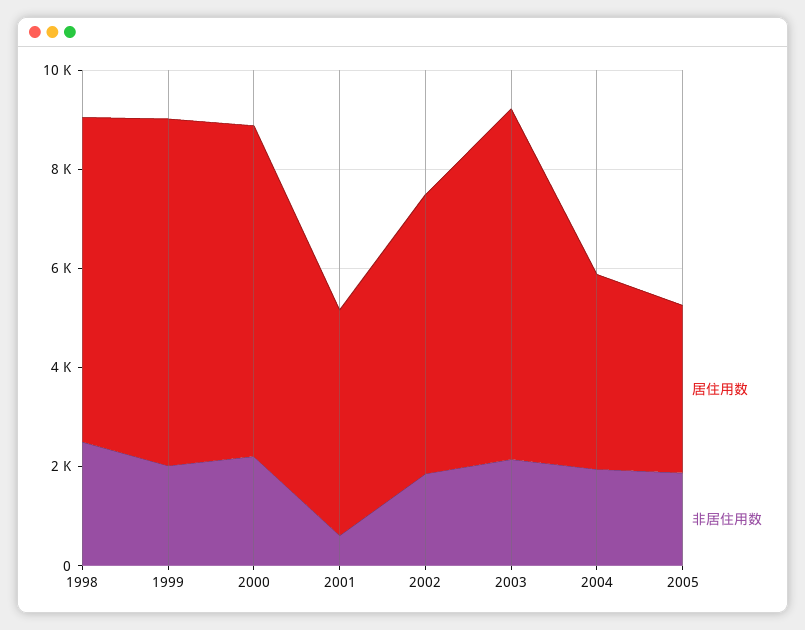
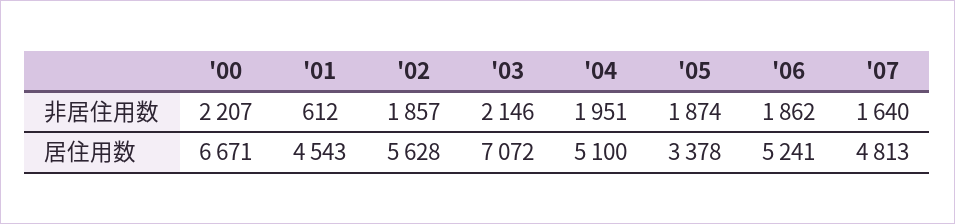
居住用数, 1998: 6500 -> none
非居住用数, 1998: 2500 -> none
居住用数, 1999: 7000 -> none
非居住用数, 1999: 2000 -> none
居住用数, 2004: 4000 -> 5100
非居住用数, '06: none -> 1862
非居住用数, '07: none -> 1640
居住用数, '06: none -> 5241
居住用数, '07: none -> 4813

